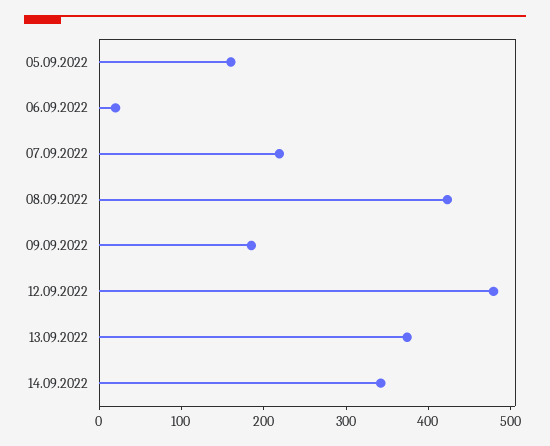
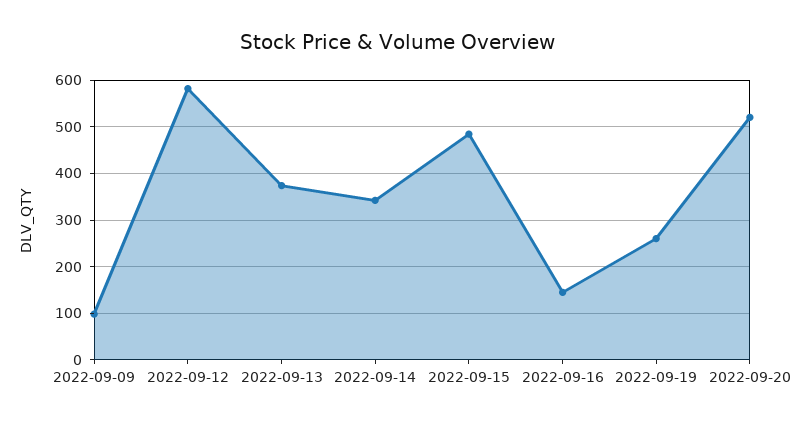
05.09.2022: 160 -> none
06.09.2022: 20 -> none
07.09.2022: 220 -> none
08.09.2022: 420 -> none
09.09.2022: 180 -> 100
12.09.2022: 480 -> 580
2022-09-15: none -> 480
2022-09-16: none -> 140
2022-09-19: none -> 260
2022-09-20: none -> 520

